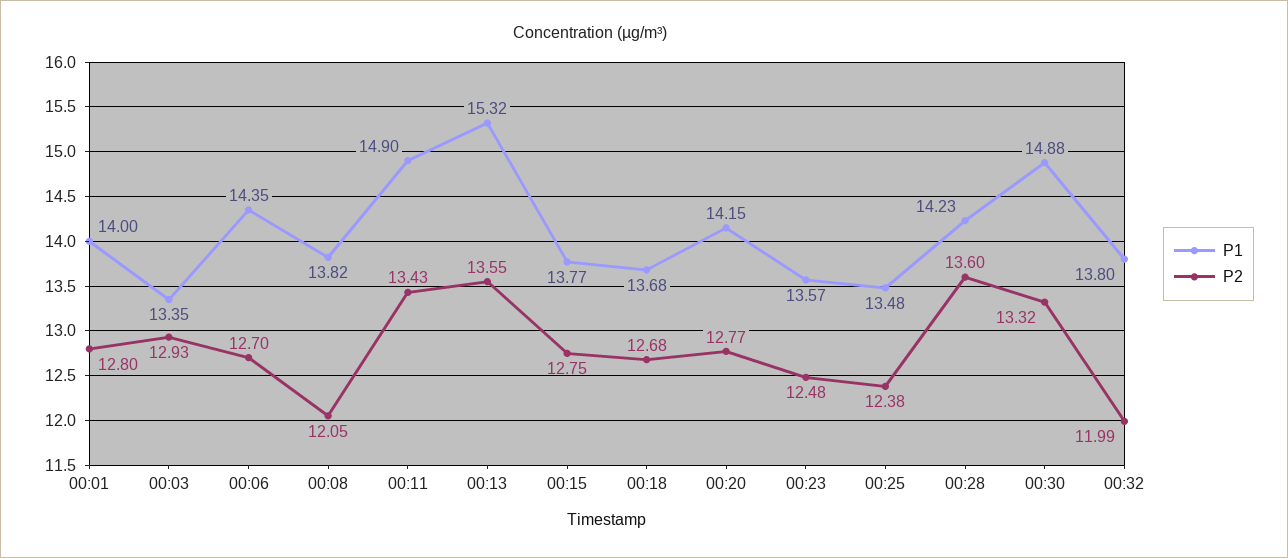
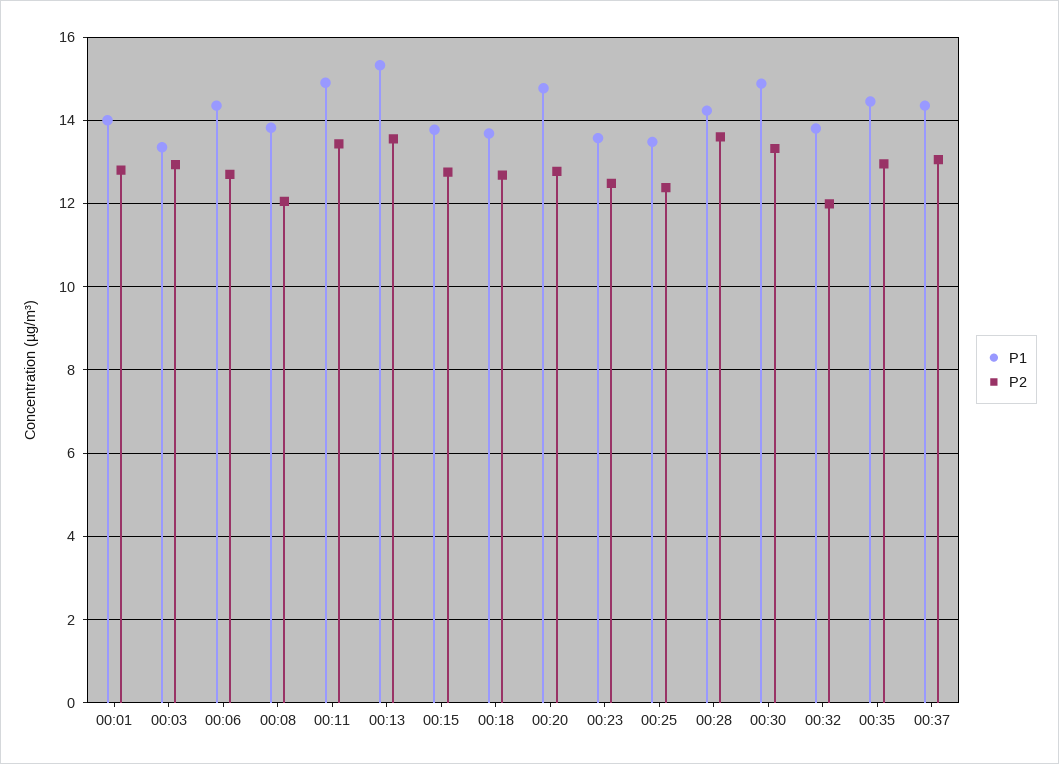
P1, 00:20: 14.15 -> 14.8
P1, 00:35: none -> 14.4
P2, 00:35: none -> 13
P1, 00:37: none -> 14.4
P2, 00:37: none -> 13

